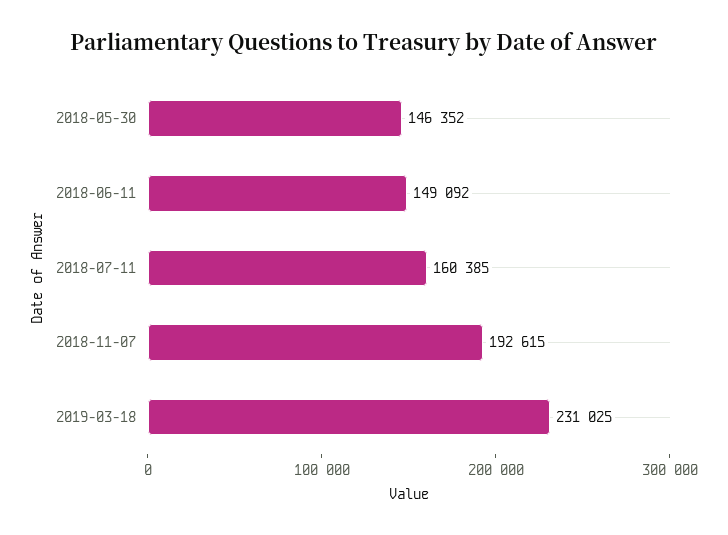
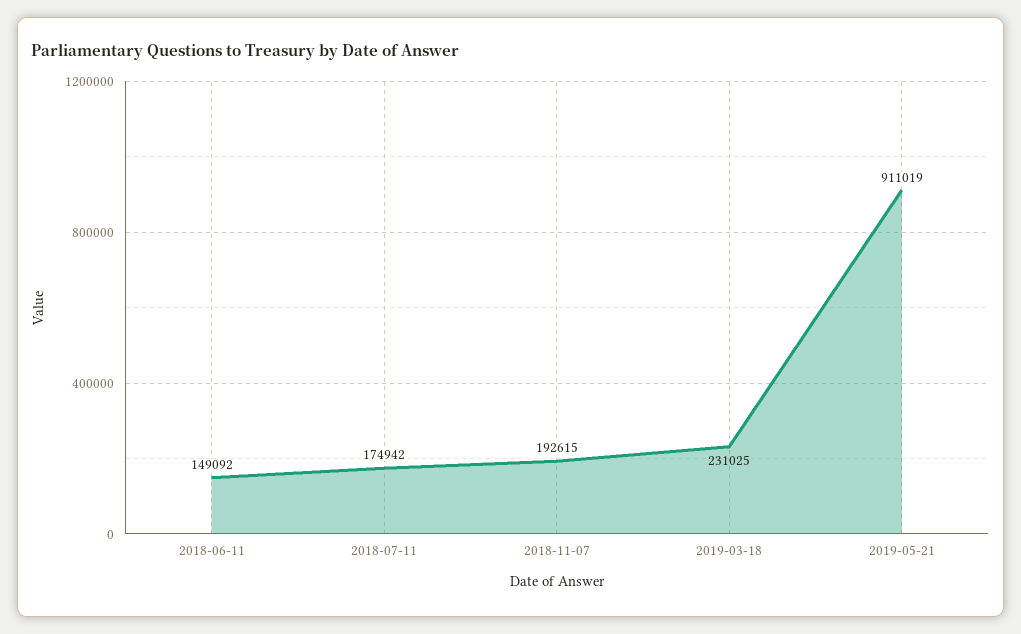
2018-05-30: 146352 -> none
2018-07-11: 160385 -> 174942
2019-05-21: none -> 911019

